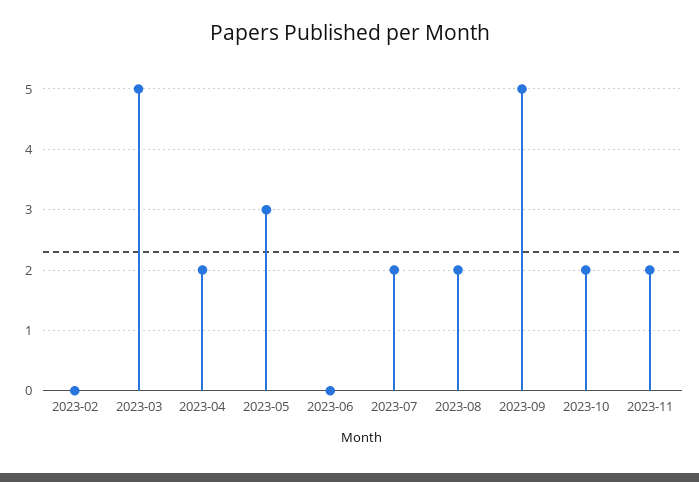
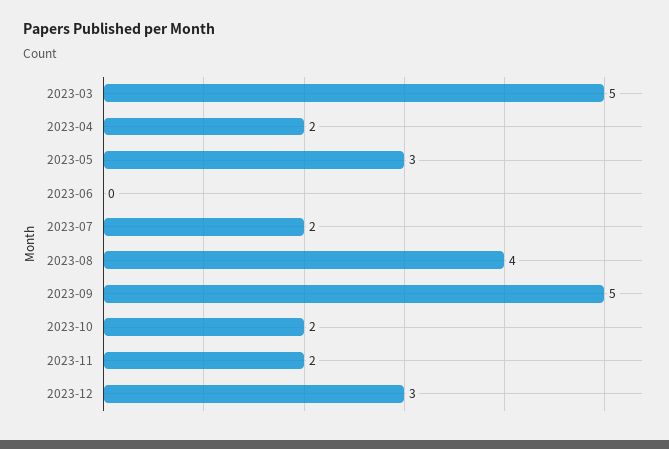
2023-02: 0 -> none
2023-08: 2 -> 4
2023-12: none -> 3

